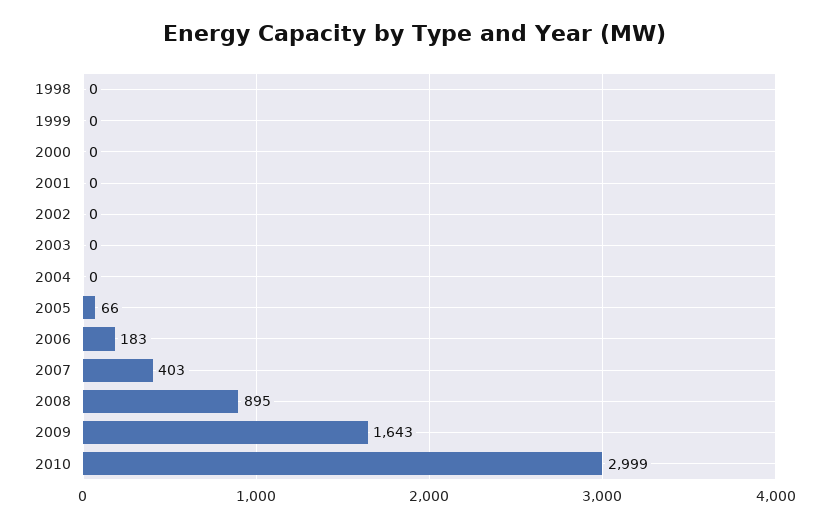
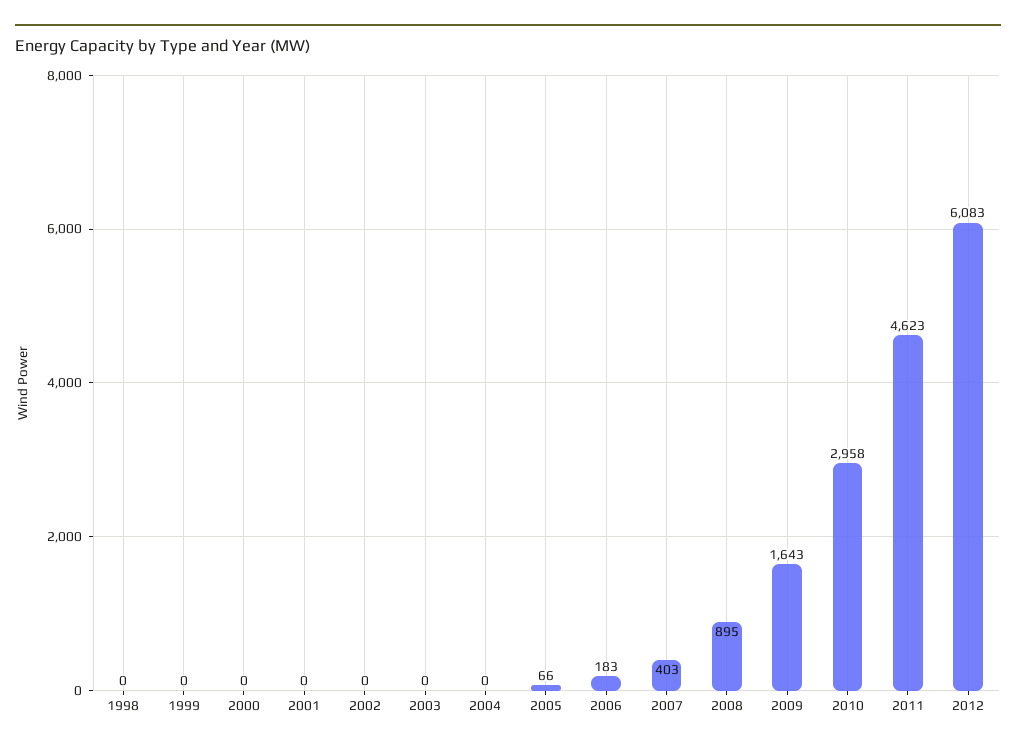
2010: 2999 -> 2958
2011: none -> 4623
2012: none -> 6083

